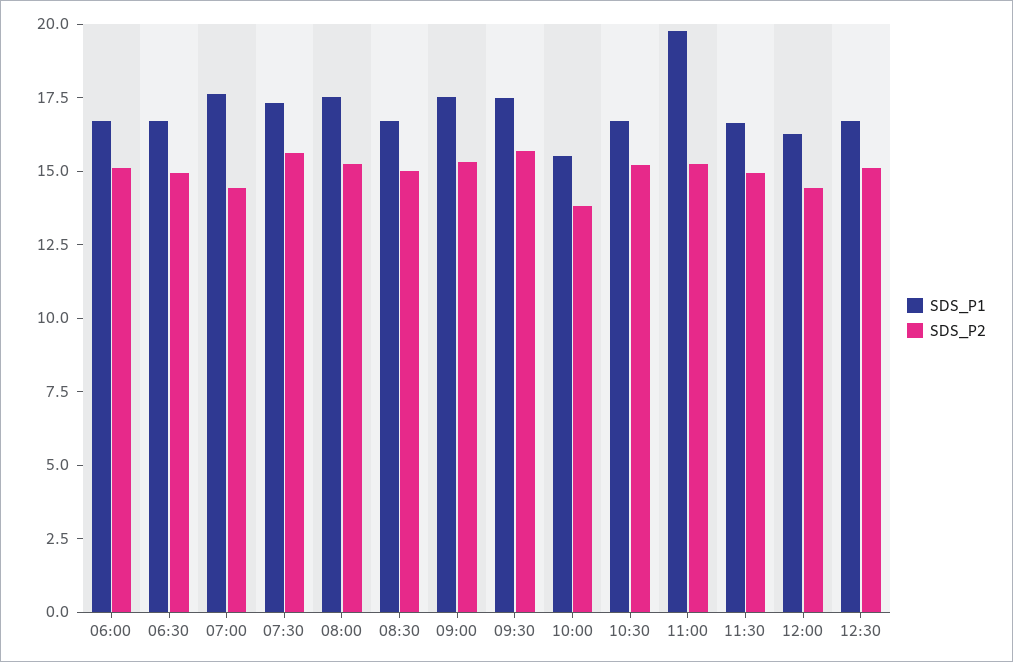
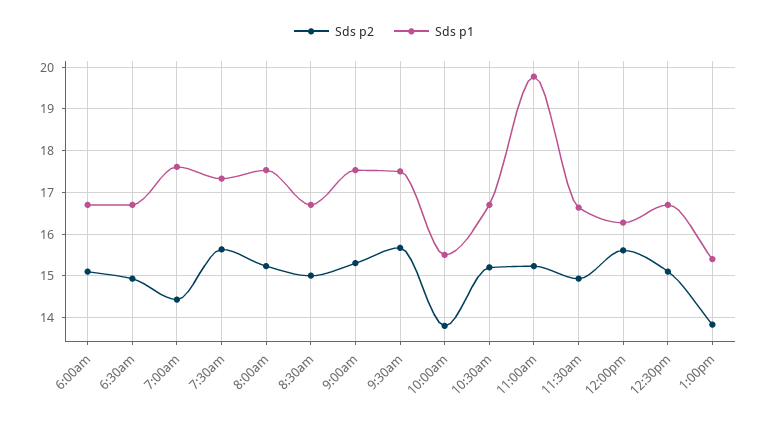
SDS_P2, 12:00: 14.5 -> 15.6
SDS_P2, 1:00pm: none -> 13.8
SDS_P1, 1:00pm: none -> 15.4

